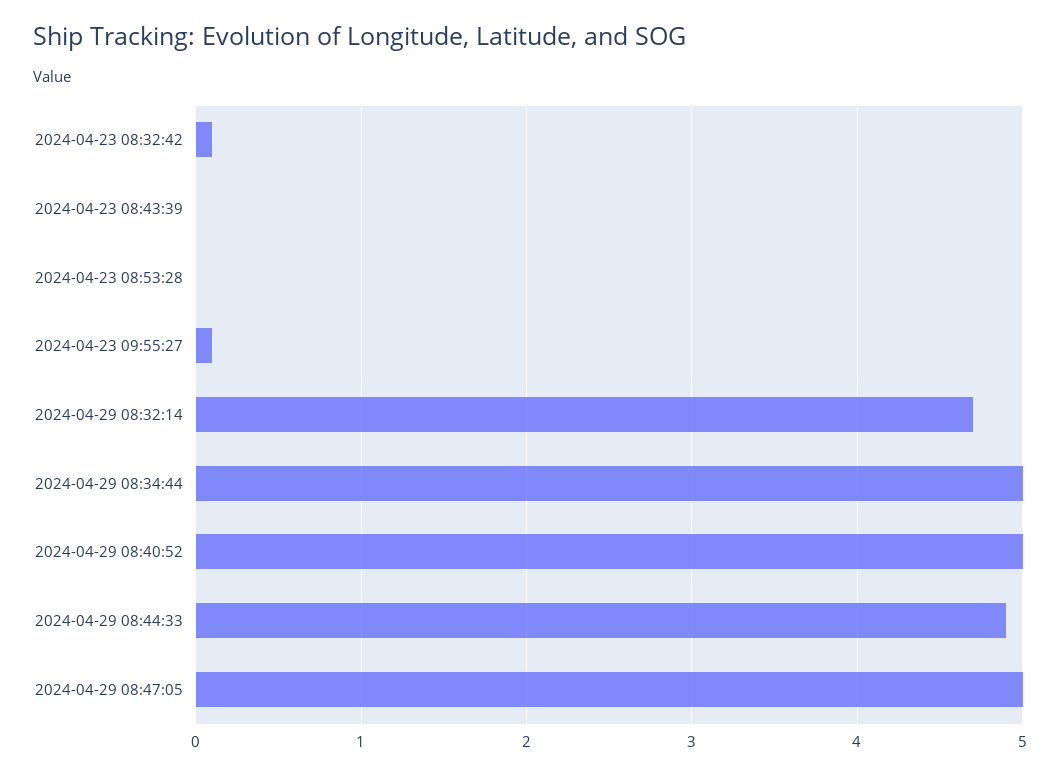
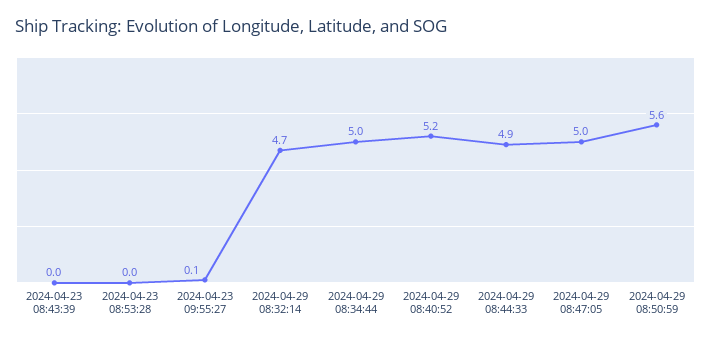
2024-04-23 08:32:42: 0.1 -> none
2024-04-29 08:40:52: 5 -> 5.2
2024-04-29 08:50:59: none -> 5.6

